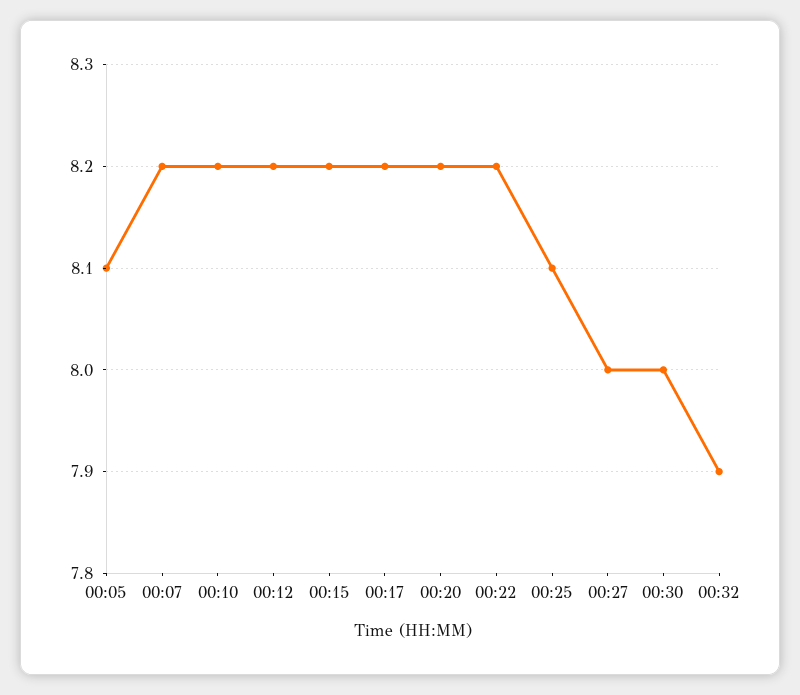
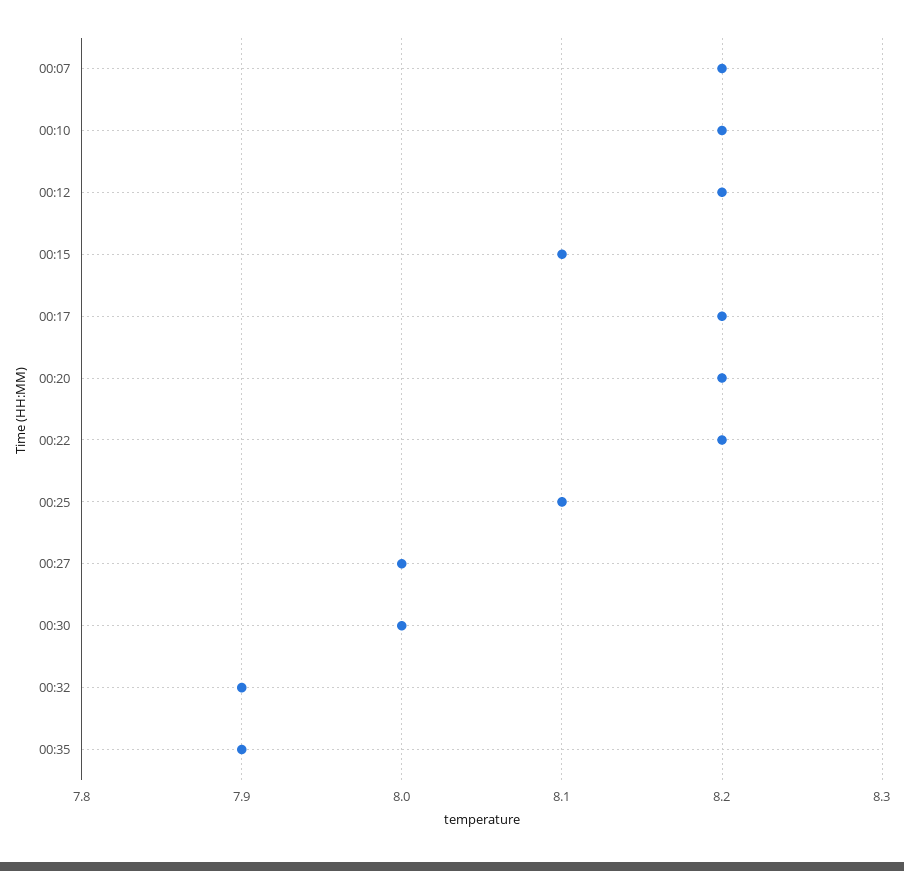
00:05: 8.1 -> none
00:15: 8.2 -> 8.1
00:35: none -> 7.9

